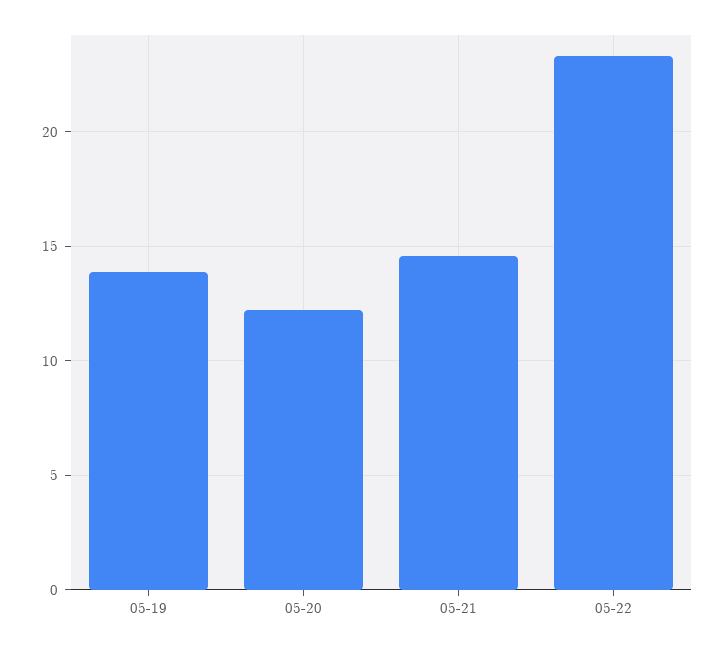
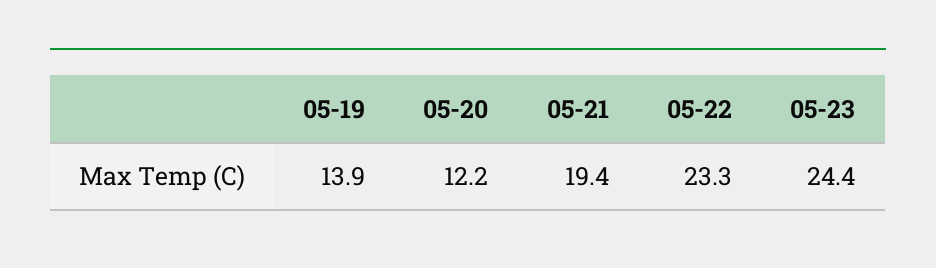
05-21: 14.5 -> 19.4
05-23: none -> 24.4

